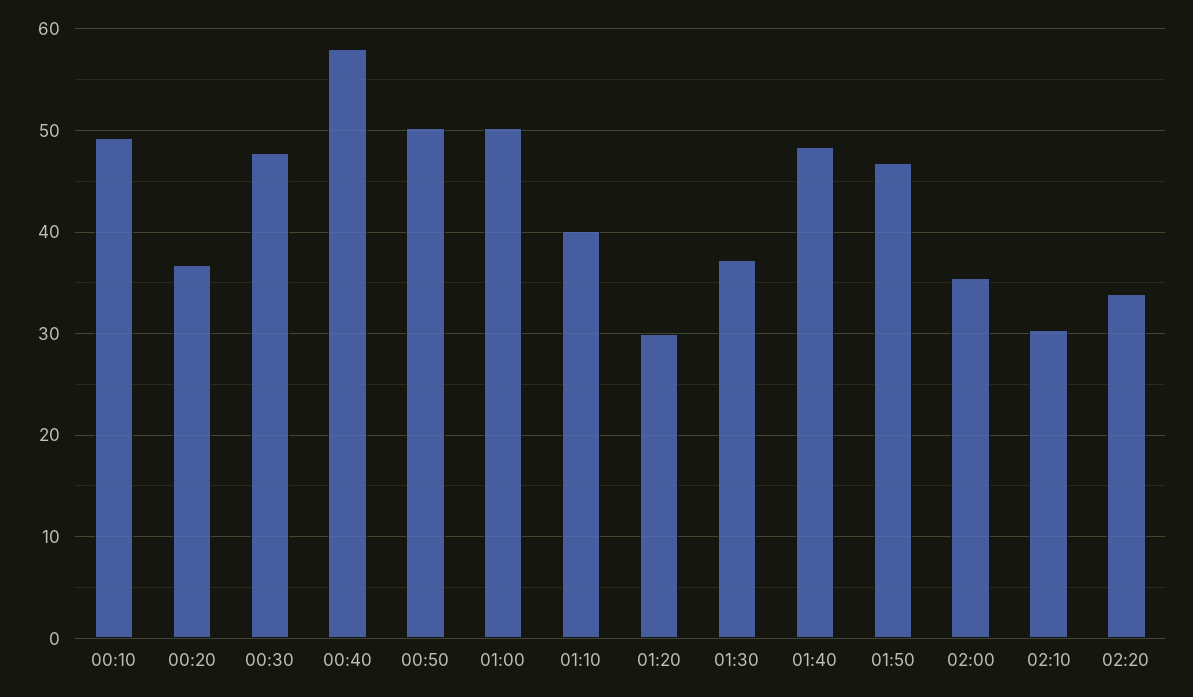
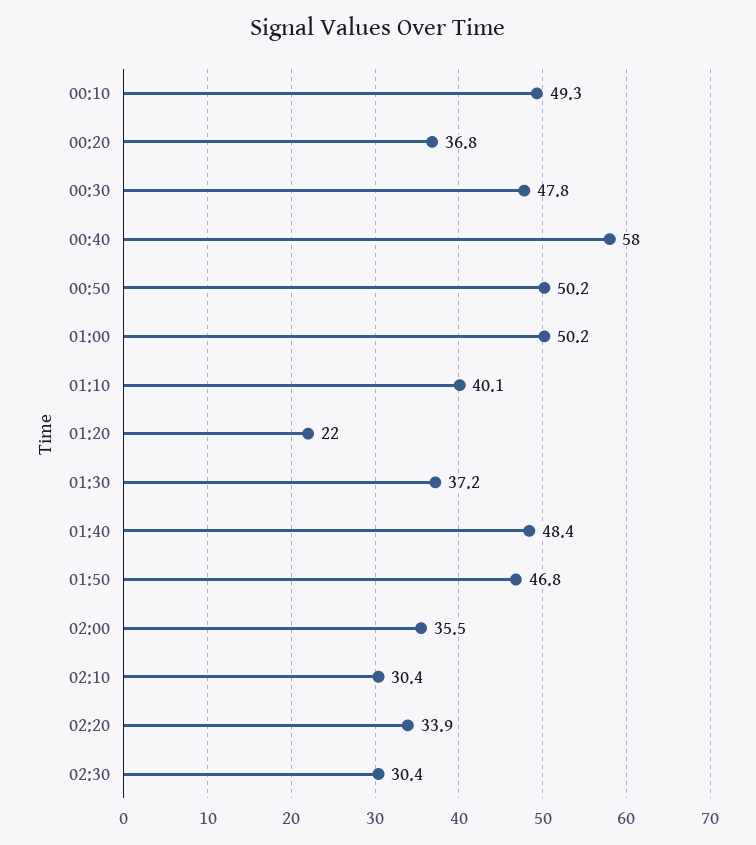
01:20: 30 -> 22
02:30: none -> 30.4

